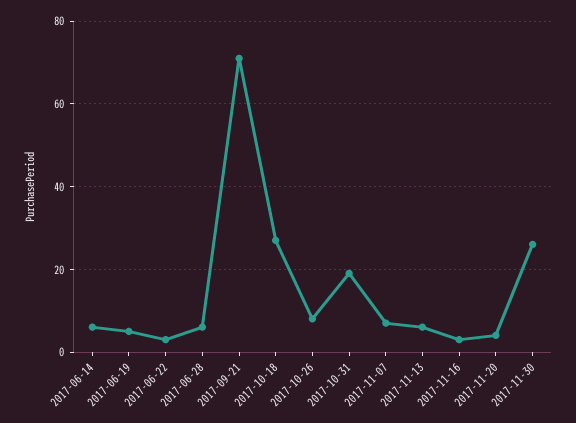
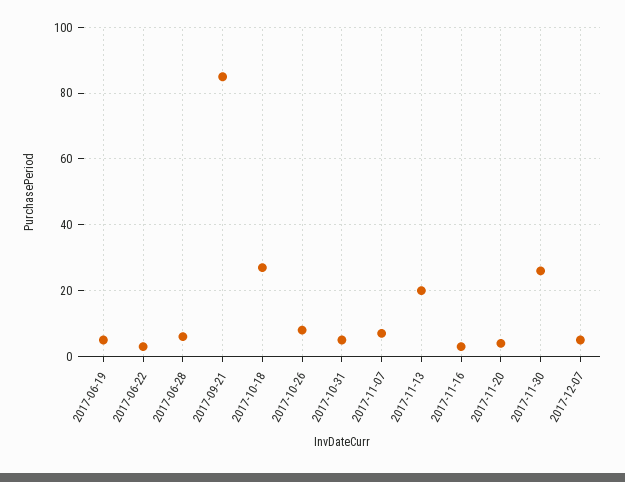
2017-06-14: 5 -> none
2017-09-21: 70 -> 85
2017-10-31: 20 -> 5
2017-11-13: 5 -> 20
2017-12-07: none -> 5

